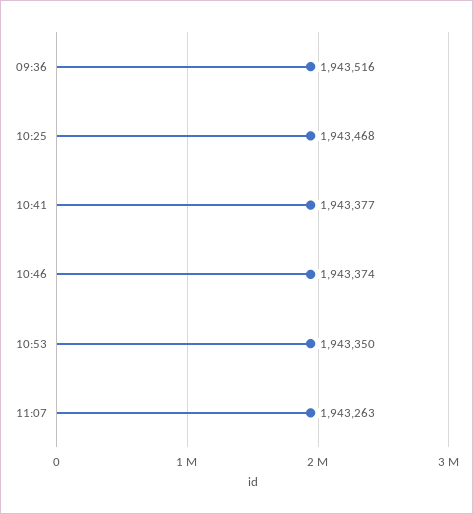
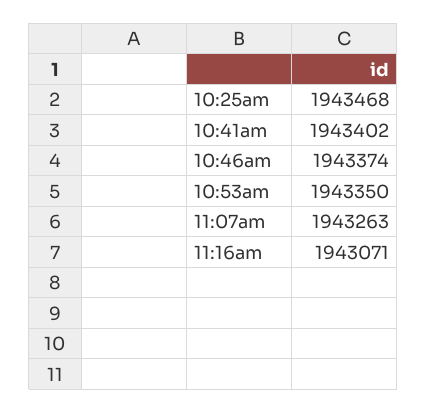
09:36: 1943516 -> none
10:41: 1943377 -> 1943402
11:16am: none -> 1943071

